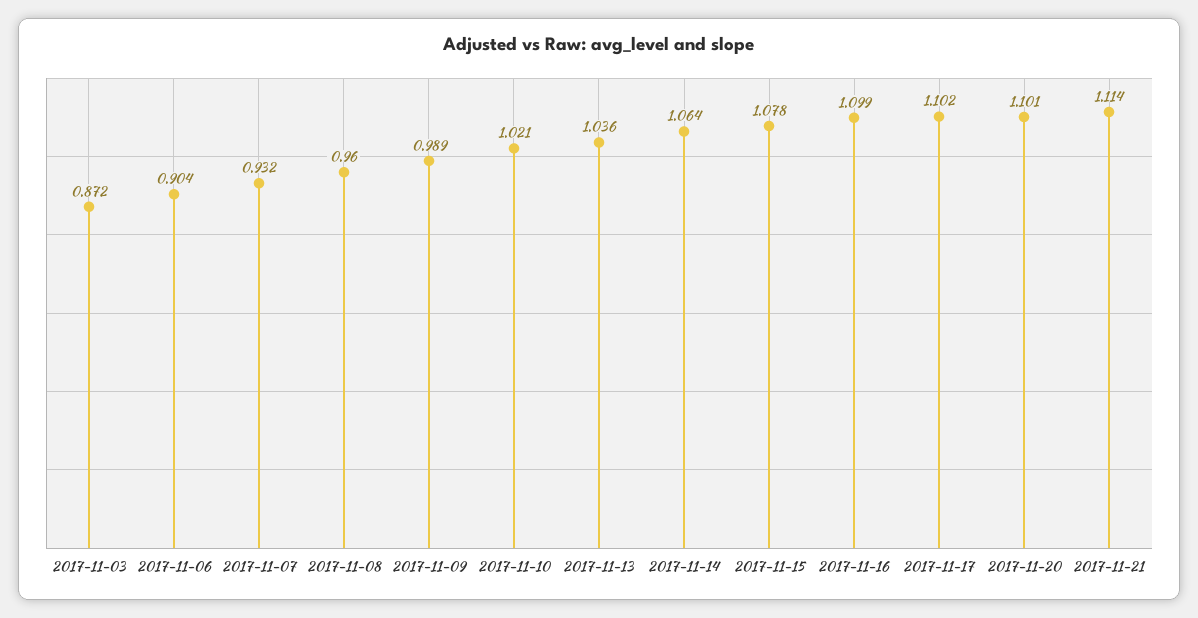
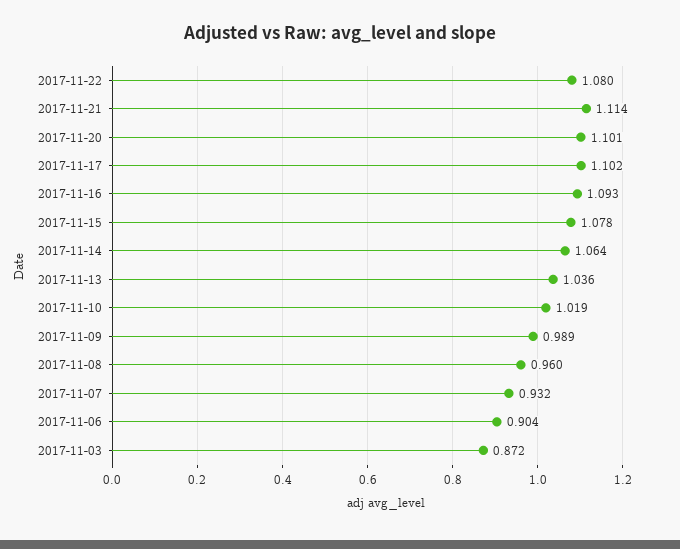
2017-11-10: 1.021 -> 1.019
2017-11-16: 1.099 -> 1.093
2017-11-22: none -> 1.08

